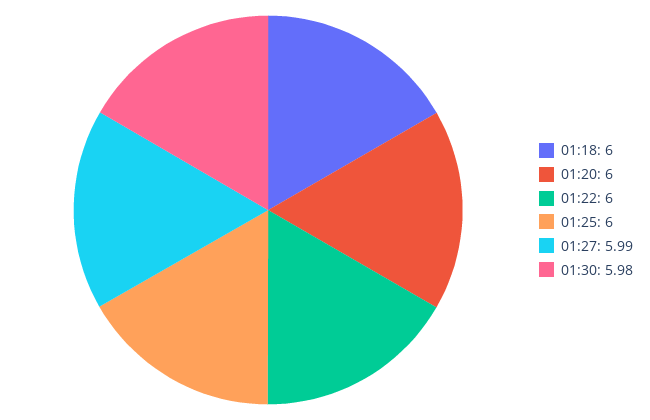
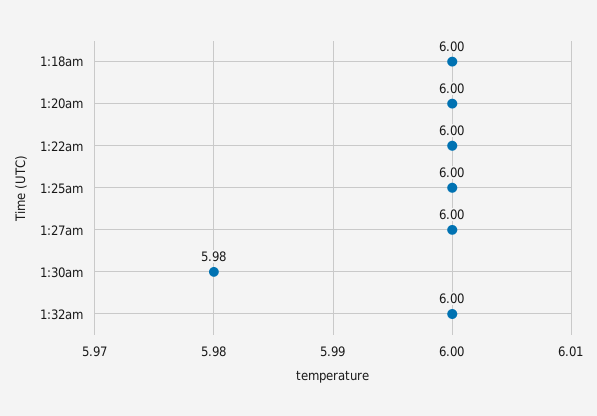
01:27: 5.99 -> 6
1:32am: none -> 6

